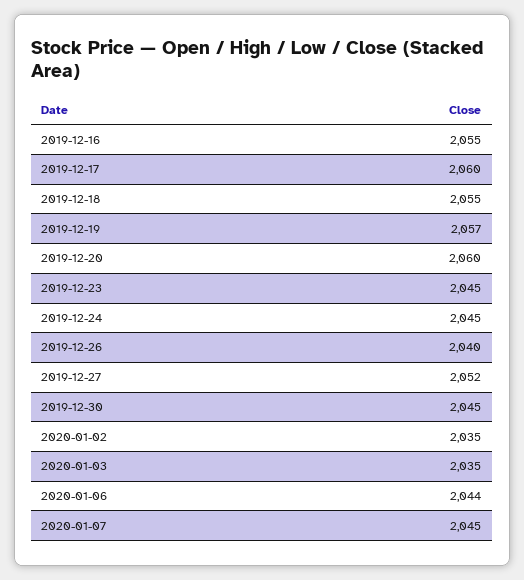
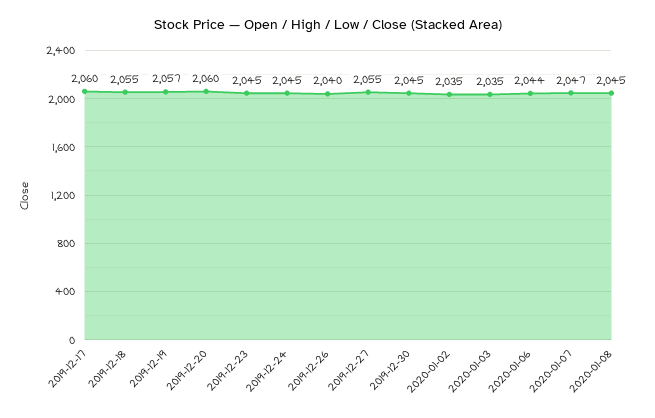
2019-12-16: 2055 -> none
2019-12-27: 2052 -> 2055
2020-01-07: 2045 -> 2047
2020-01-08: none -> 2045

